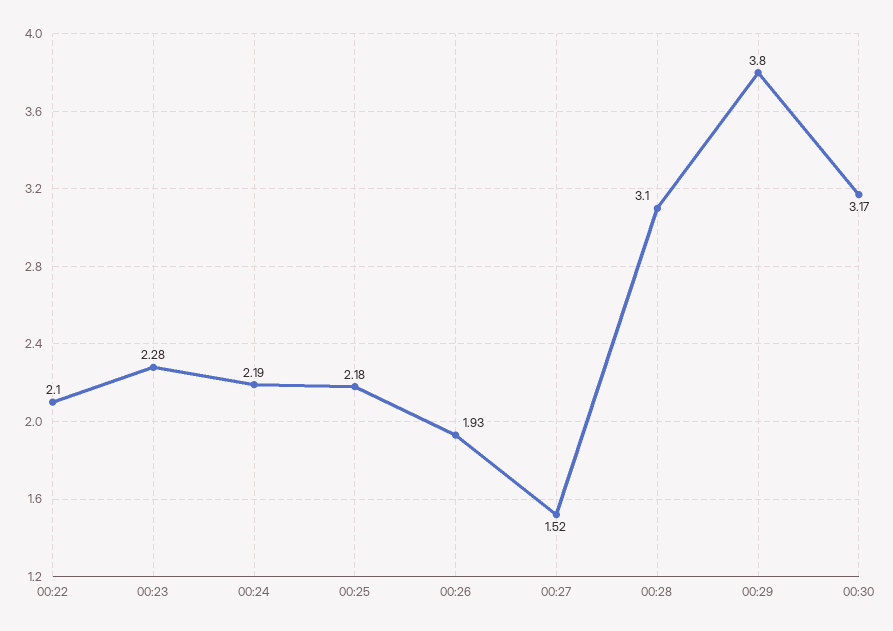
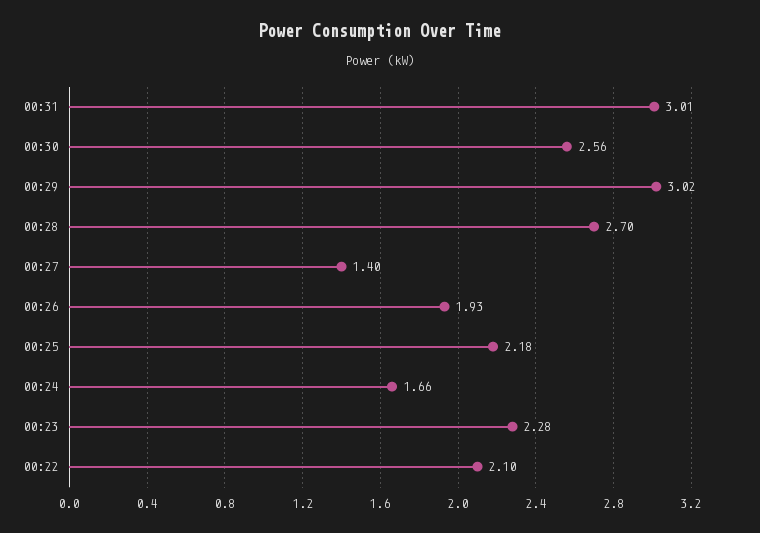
00:24: 2.19 -> 1.66
00:27: 1.52 -> 1.4
00:28: 3.1 -> 2.7
00:29: 3.8 -> 3.02
00:30: 3.17 -> 2.56
00:31: none -> 3.01

